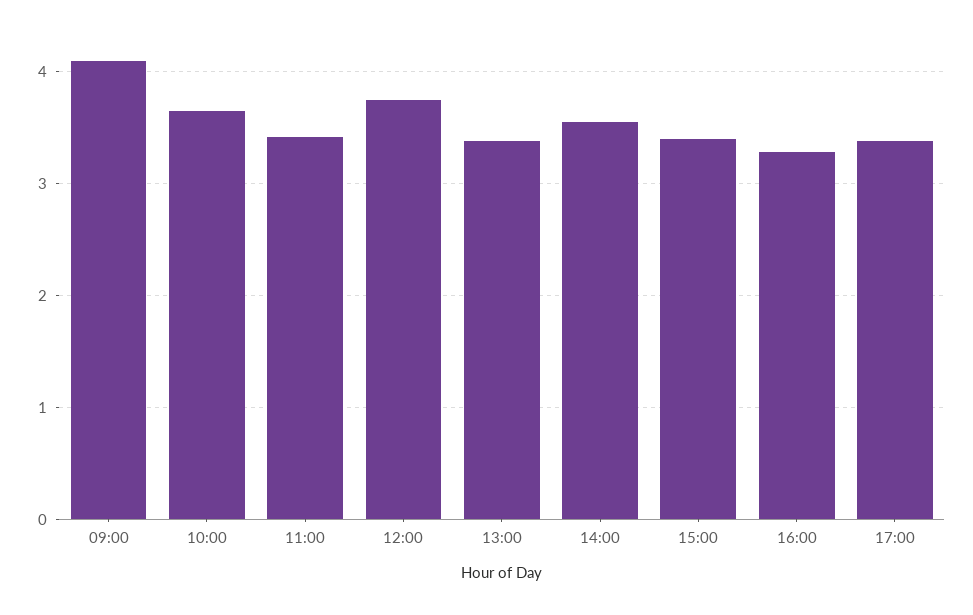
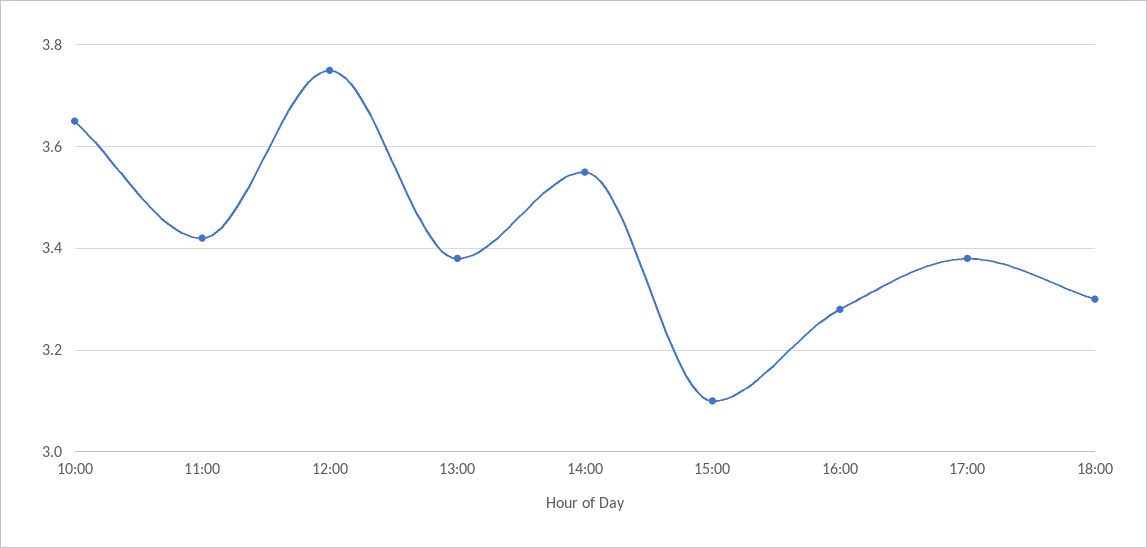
09:00: 4.1 -> none
15:00: 3.4 -> 3.1
18:00: none -> 3.3

